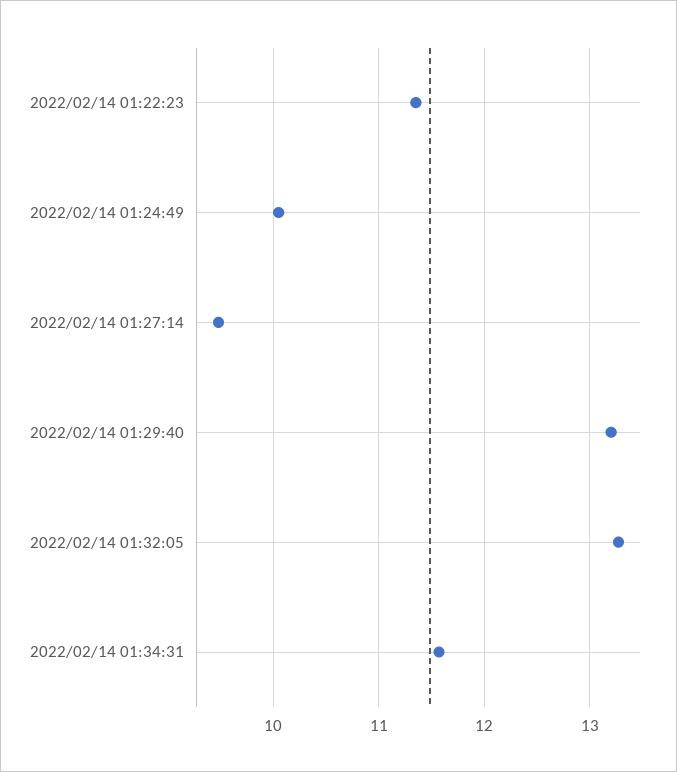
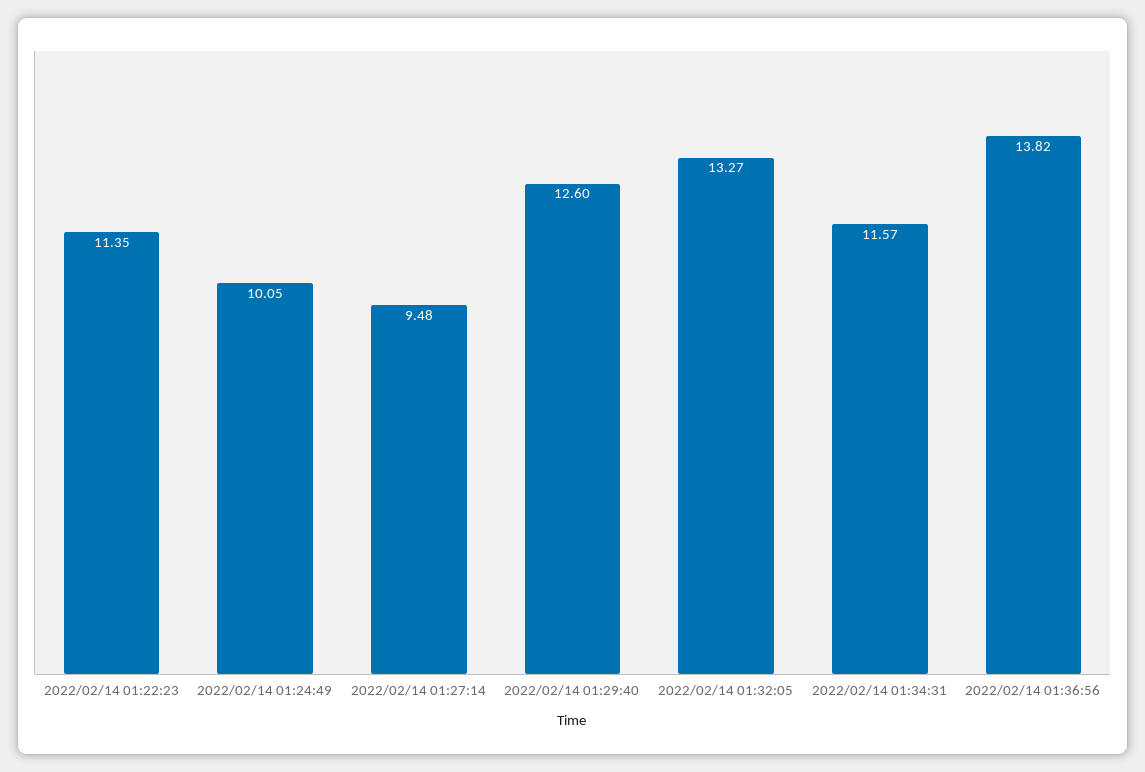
2022/02/14 01:29:40: 13.2 -> 12.6
2022/02/14 01:36:56: none -> 13.82

